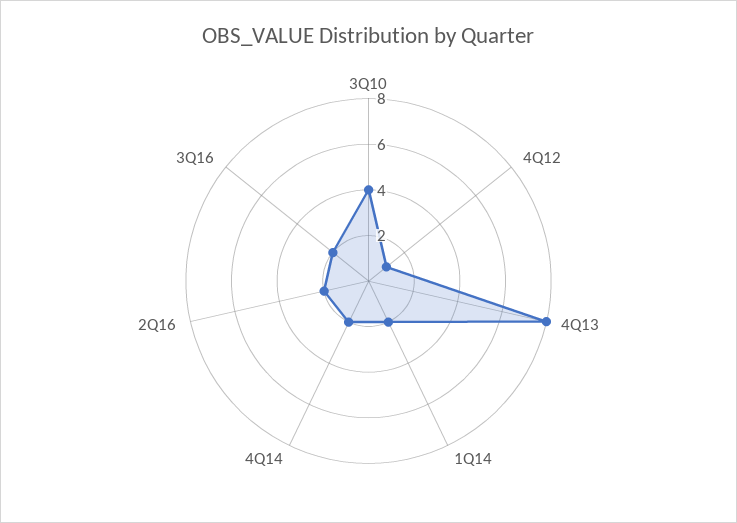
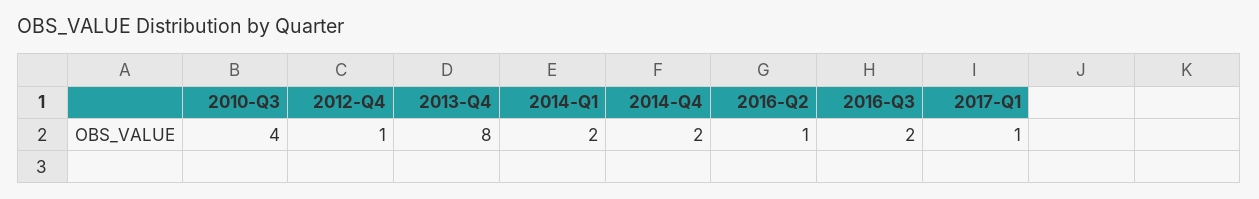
2Q16: 2 -> 1
2017-Q1: none -> 1

